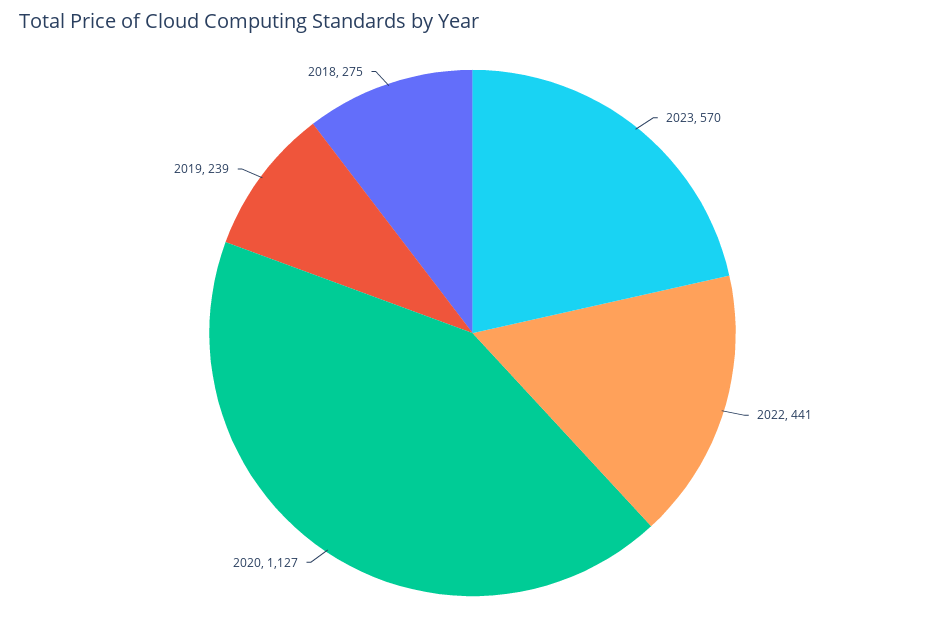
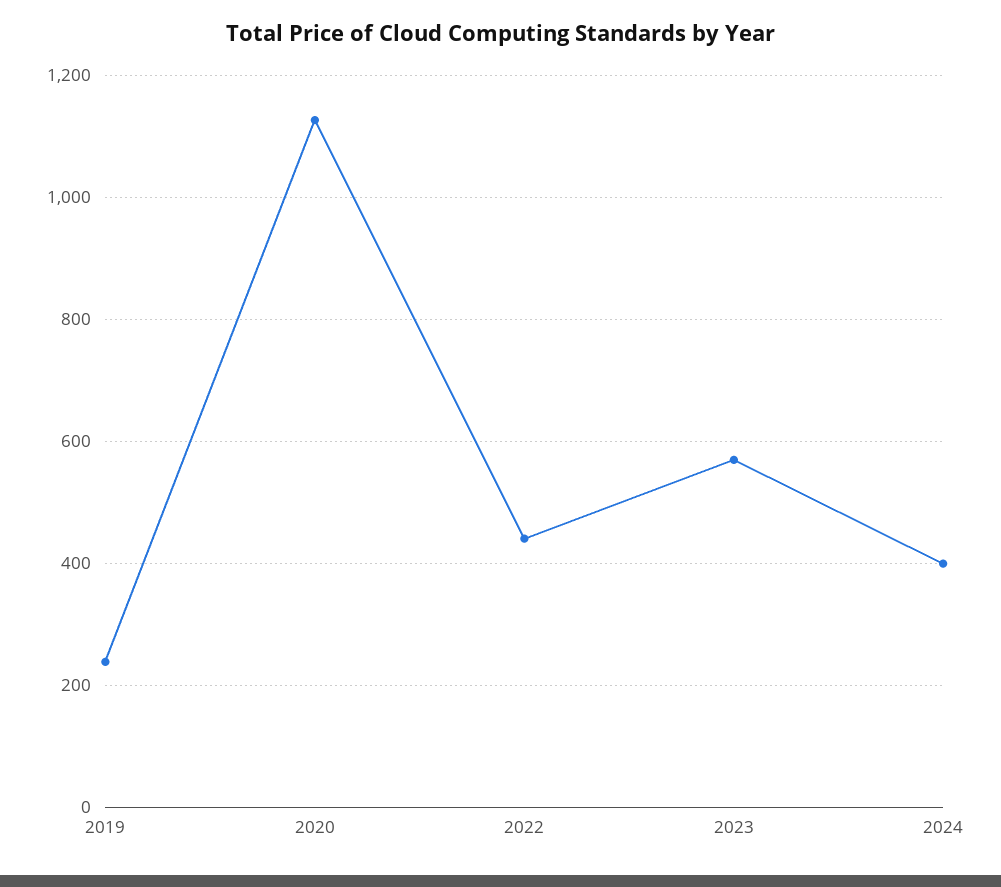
2018: 275 -> none
2024: none -> 400

